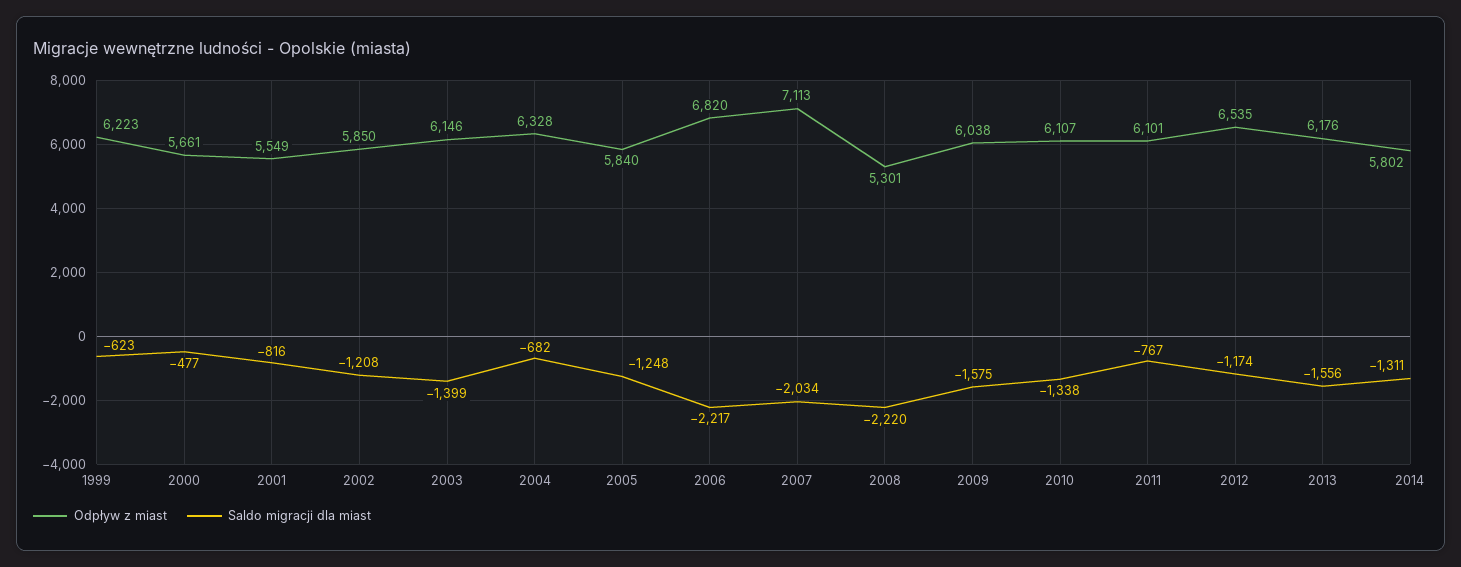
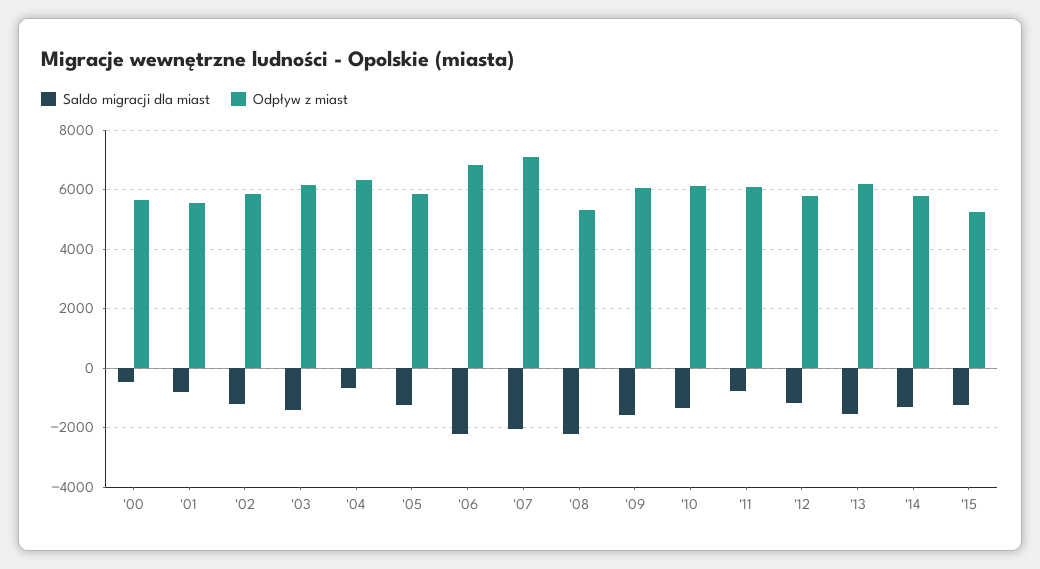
Odpływ z miast, 1999: 6223 -> none
Saldo migracji dla miast, 1999: -623 -> none
Odpływ z miast, 2012: 6535 -> 5750
Saldo migracji dla miast, '15: none -> -1250
Odpływ z miast, '15: none -> 5250

